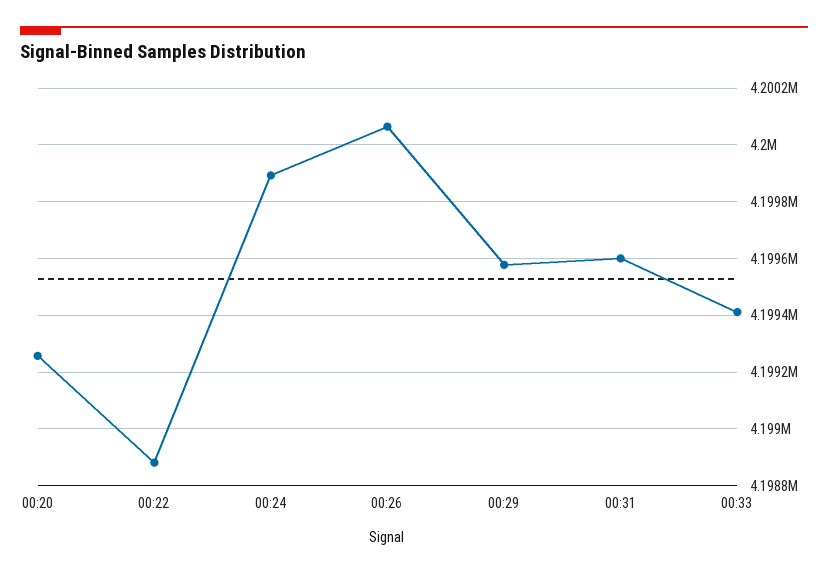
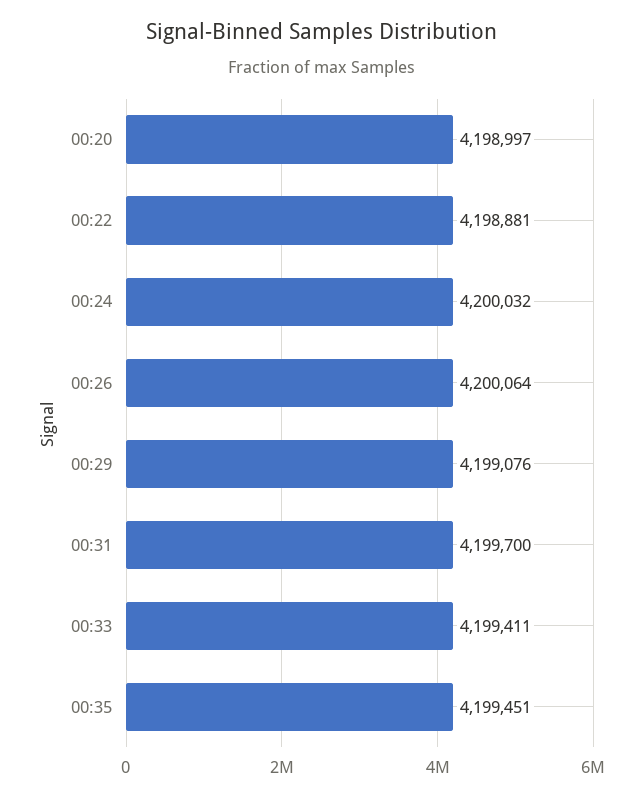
00:20: 4199250 -> 4198997
00:24: 4199900 -> 4200032
00:29: 4199575 -> 4199076
00:31: 4199600 -> 4199700
00:35: none -> 4199451

